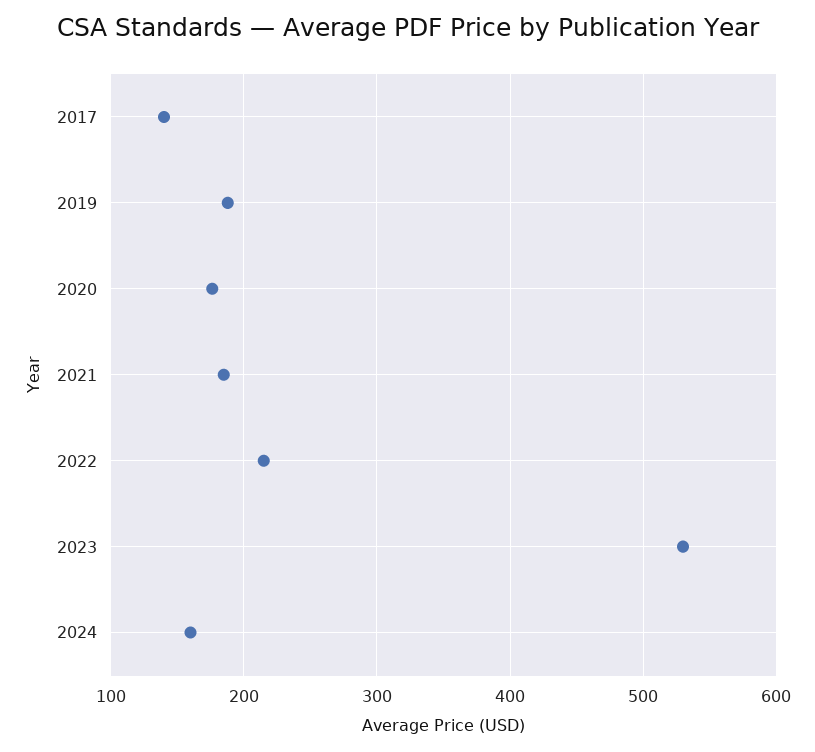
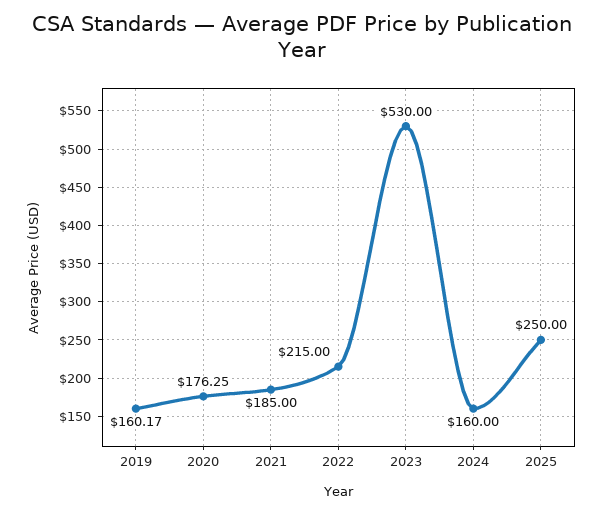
2017: 140 -> none
2019: 190 -> 160.17
2025: none -> 250

